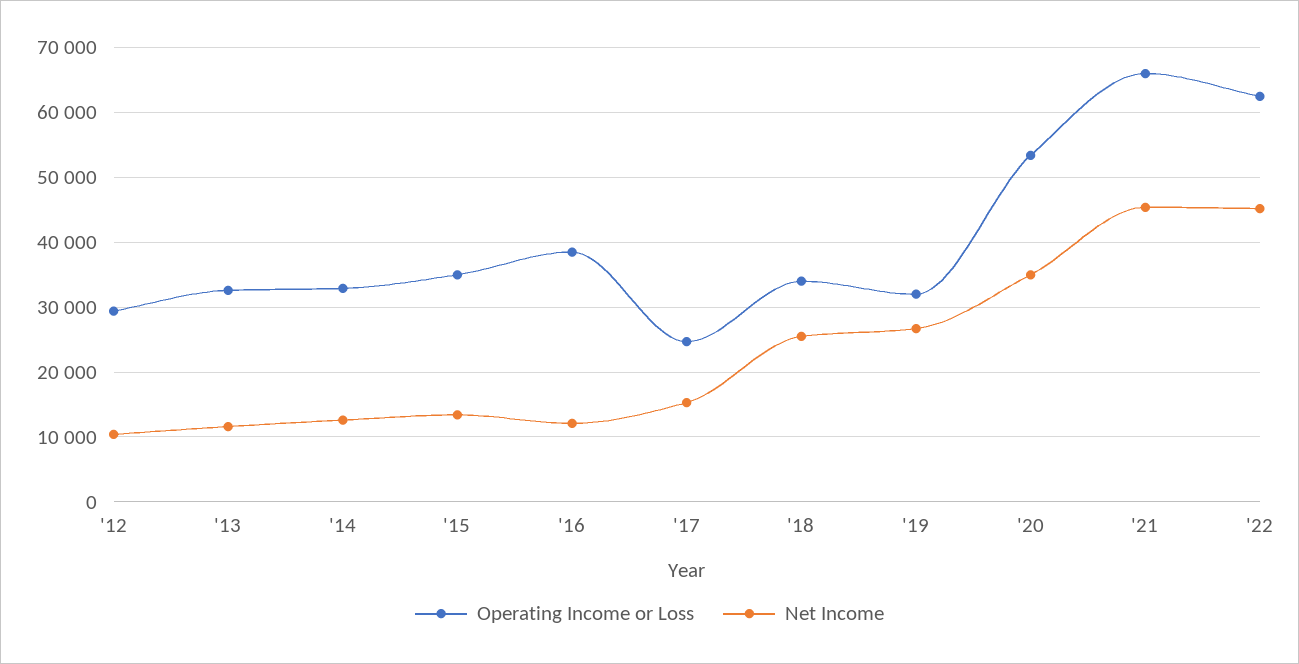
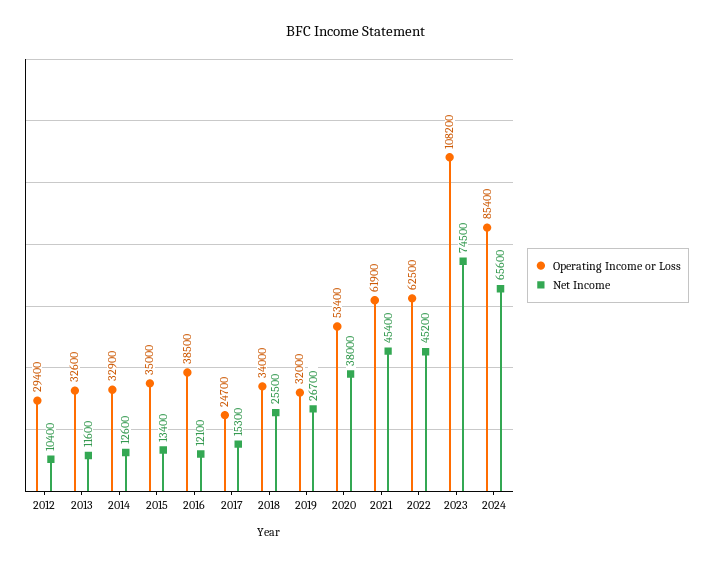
Net Income, '20: 35000 -> 38000
Operating Income or Loss, '21: 66000 -> 61900
Operating Income or Loss, 2023: none -> 108200
Net Income, 2023: none -> 74500
Operating Income or Loss, 2024: none -> 85400
Net Income, 2024: none -> 65600

